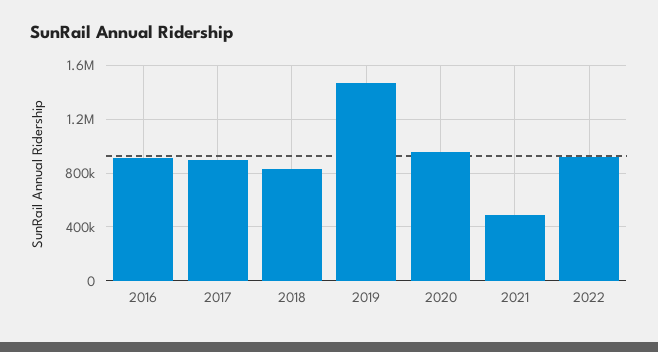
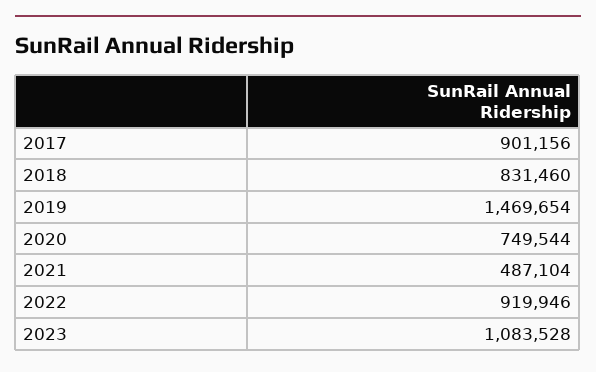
2016: 900000 -> none
2020: 950000 -> 749544
2023: none -> 1083528

